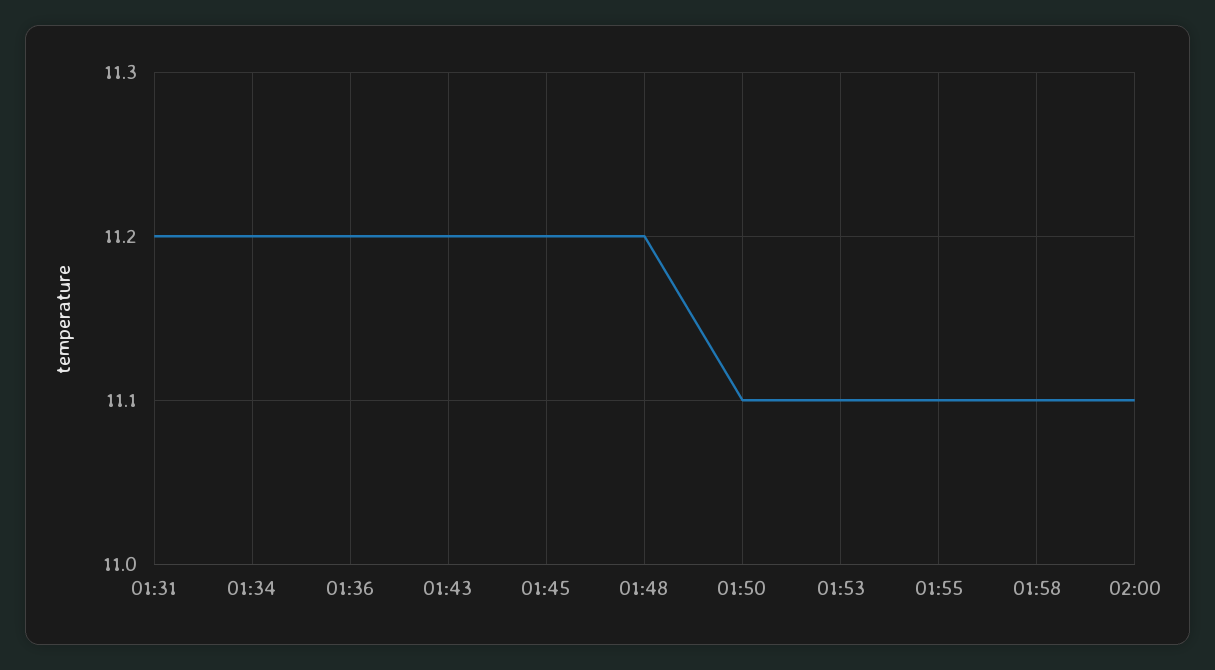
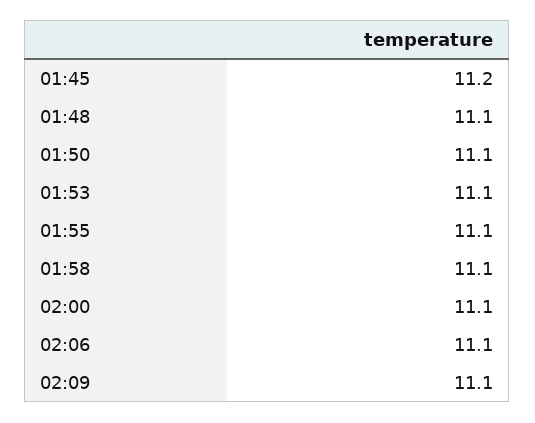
01:31: 11.2 -> none
01:34: 11.2 -> none
01:36: 11.2 -> none
01:43: 11.2 -> none
01:48: 11.2 -> 11.1
02:06: none -> 11.1
02:09: none -> 11.1

